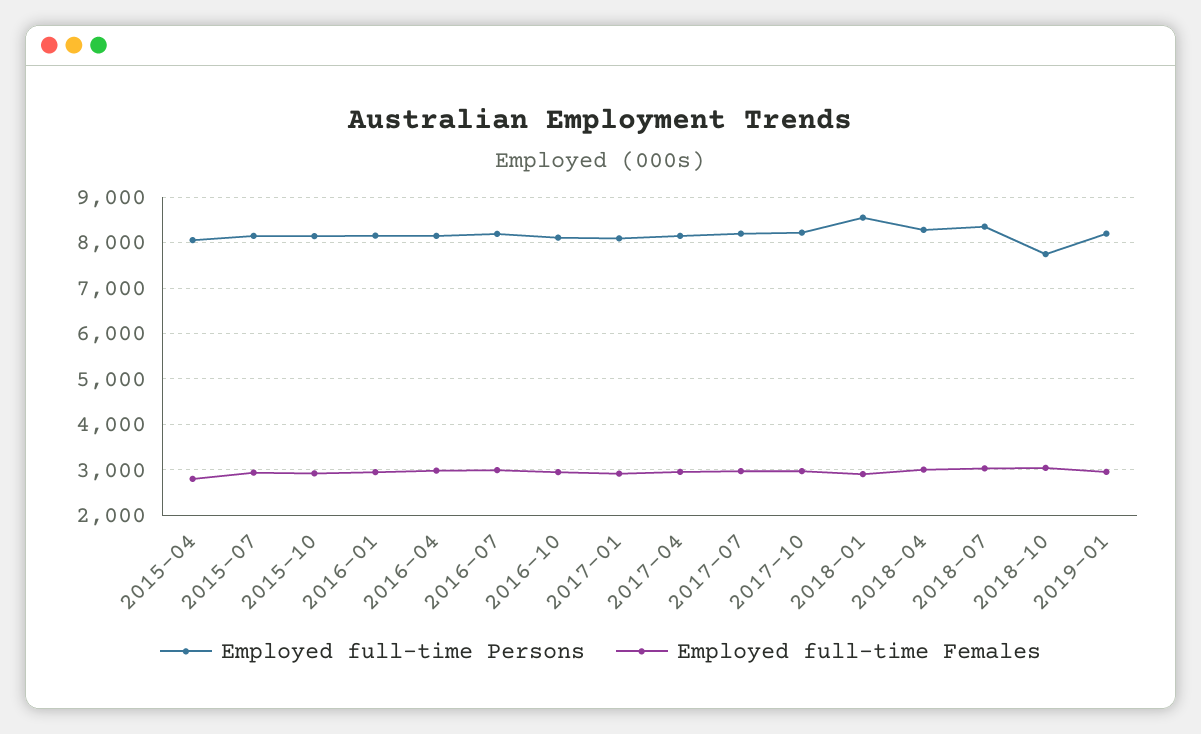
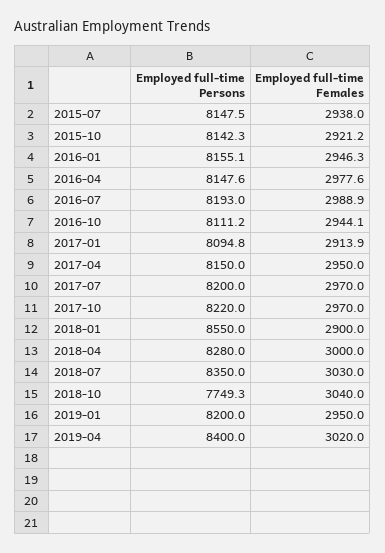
Employed full-time Persons, 2015-04: 8000 -> none
Employed full-time Females, 2015-04: 2800 -> none
Employed full-time Persons, 2019-04: none -> 8400
Employed full-time Females, 2019-04: none -> 3020

